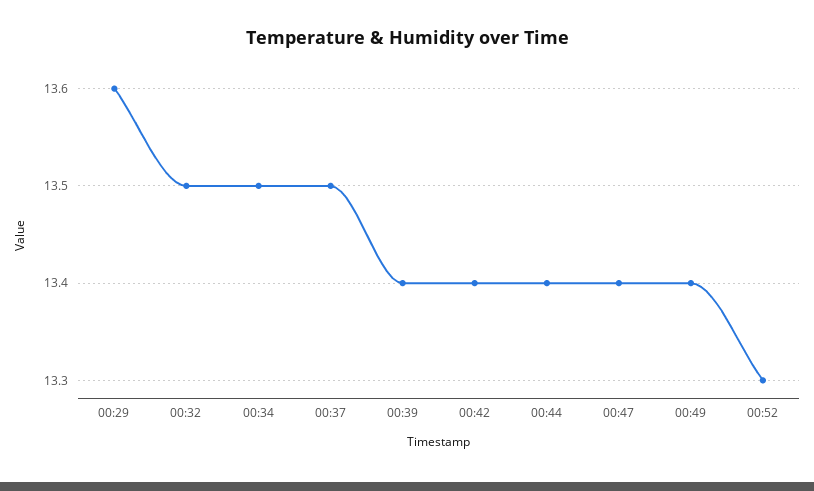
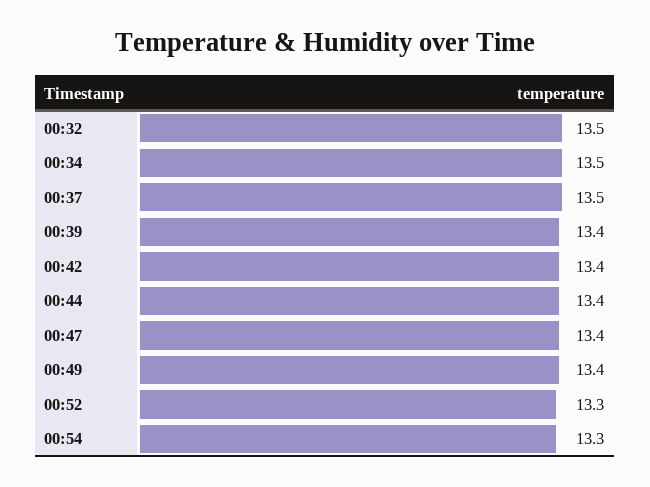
00:29: 13.6 -> none
00:54: none -> 13.3

